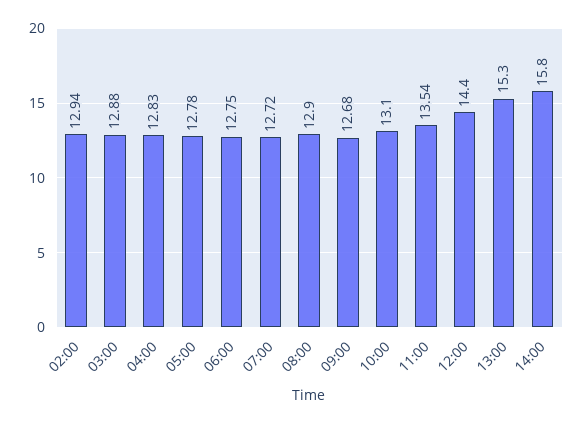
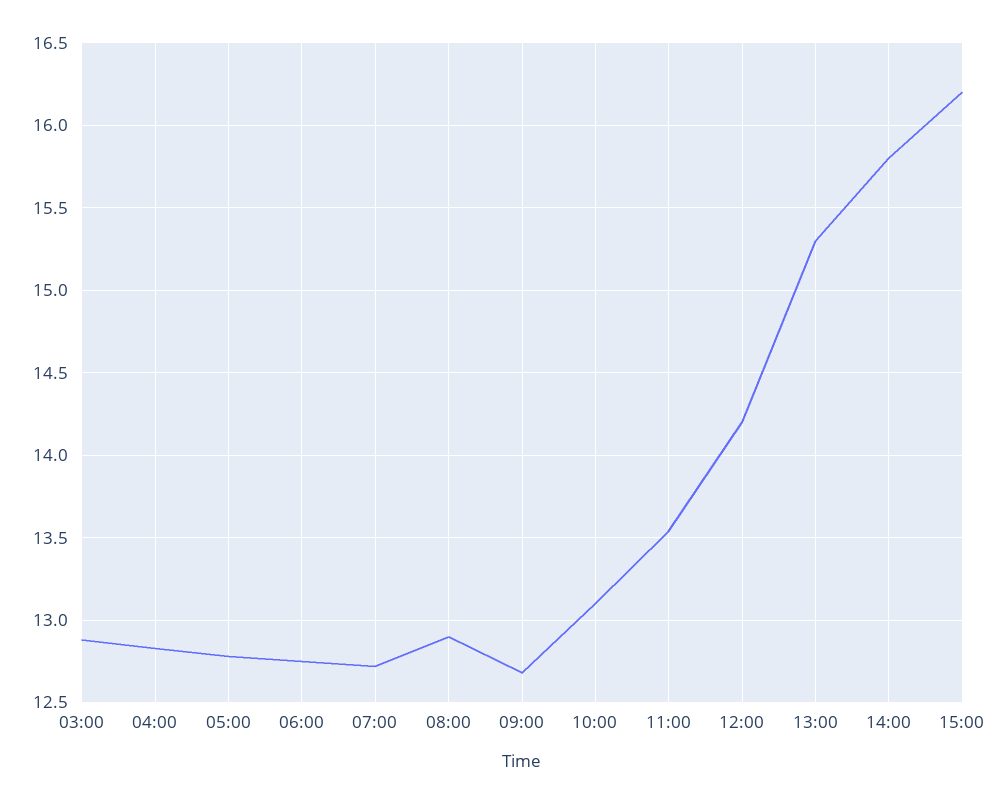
02:00: 12.94 -> none
12:00: 14.4 -> 14.2
15:00: none -> 16.2

